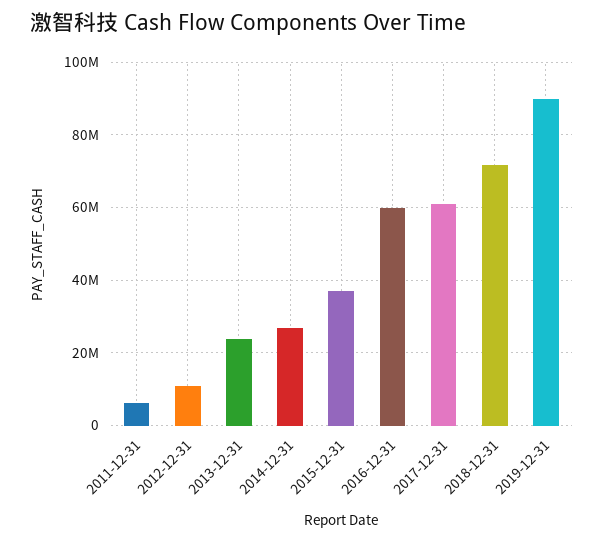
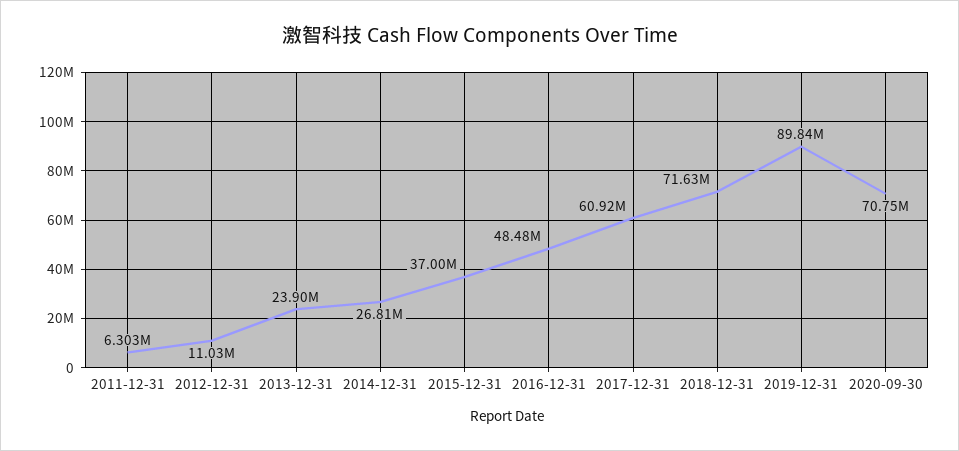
2016-12-31: 60000000 -> 48480000
2020-09-30: none -> 70750000

